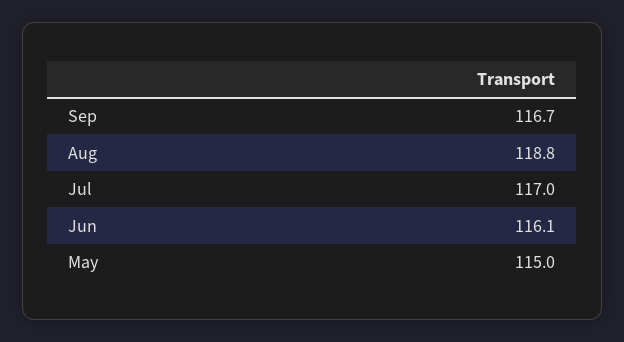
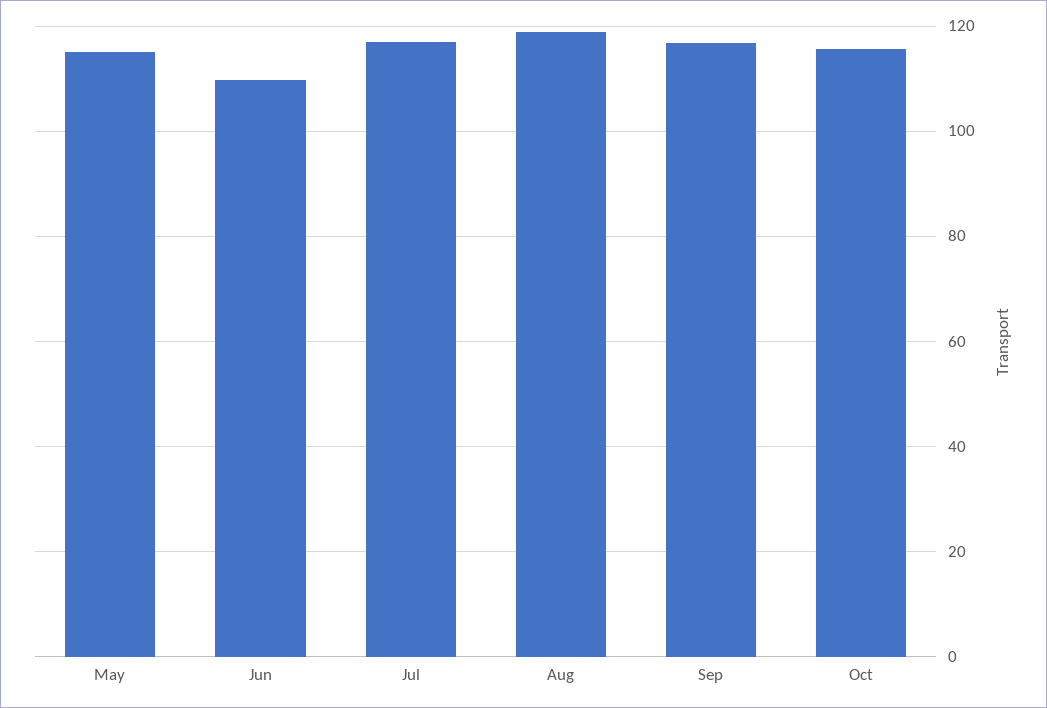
Jun: 116.1 -> 110
Oct: none -> 116

